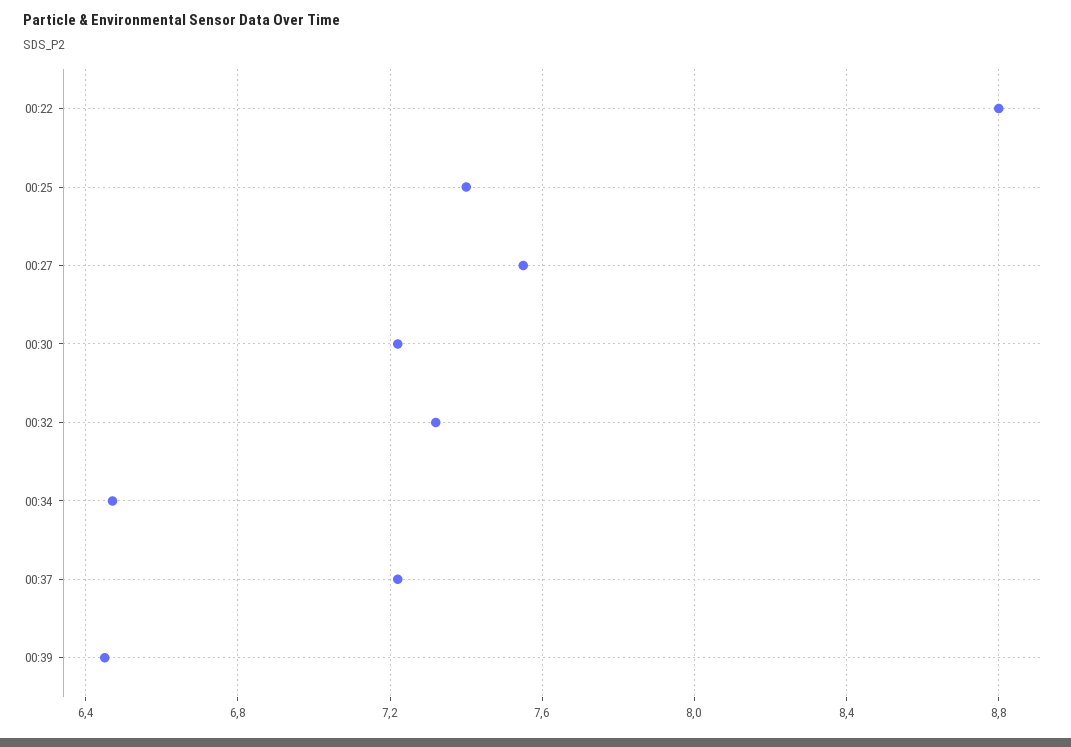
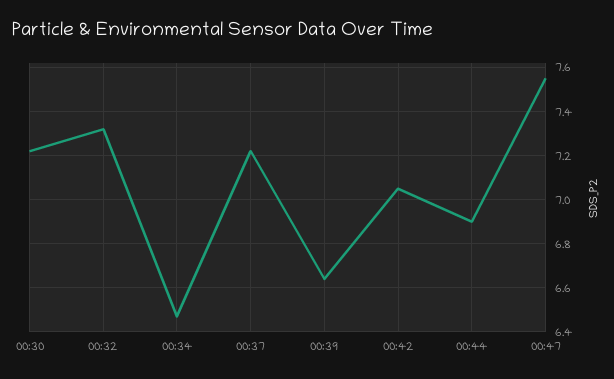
00:22: 8.8 -> none
00:25: 7.4 -> none
00:27: 7.55 -> none
00:39: 6.45 -> 6.65
00:42: none -> 7.05
00:44: none -> 6.9
00:47: none -> 7.55

